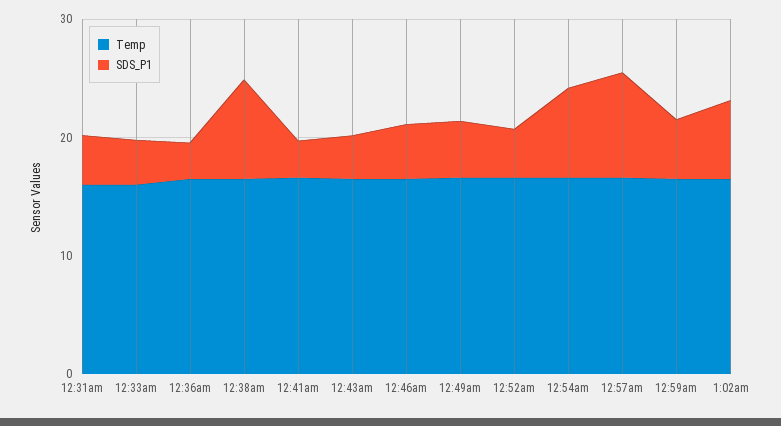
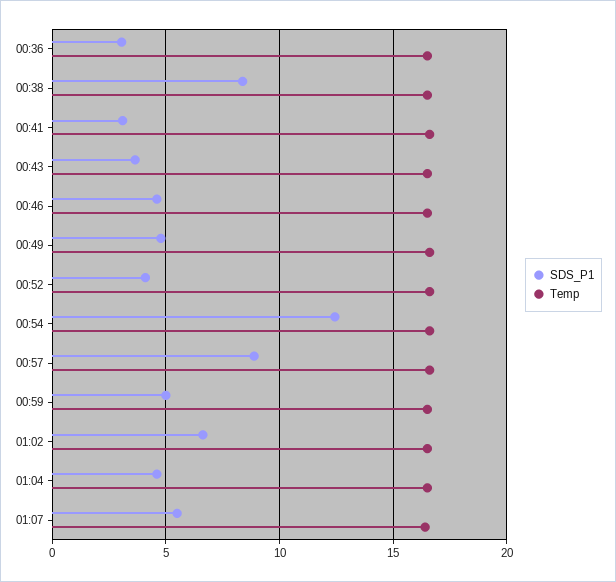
Temp, 12:31am: 16 -> none
SDS_P1, 12:31am: 4 -> none
Temp, 12:33am: 16 -> none
SDS_P1, 12:33am: 4 -> none
SDS_P1, 12:54am: 8 -> 12.5
SDS_P1, 01:04: none -> 4.5
Temp, 01:04: none -> 16.5
SDS_P1, 01:07: none -> 5.5
Temp, 01:07: none -> 16.5

